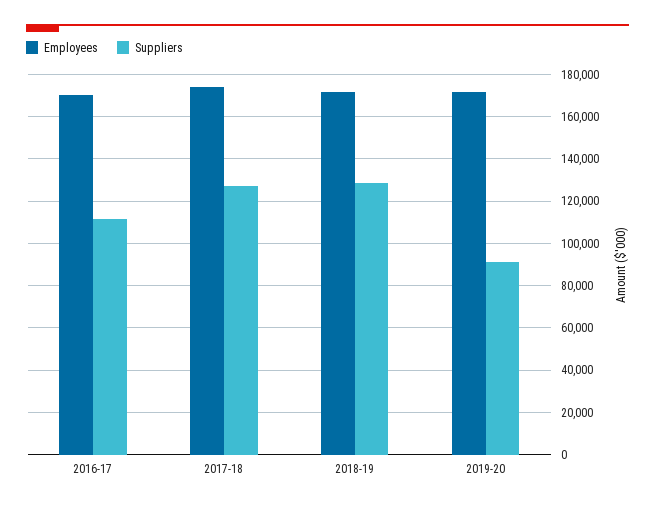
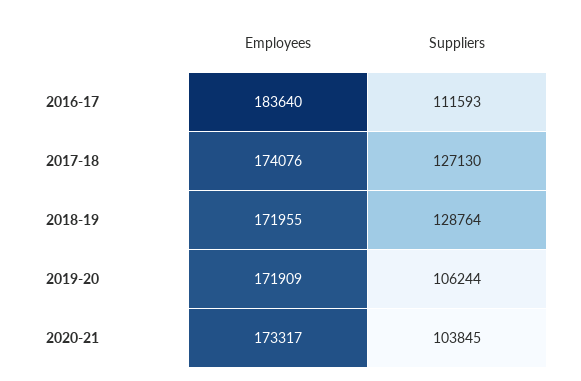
Employees, 2016-17: 170000 -> 183640
Suppliers, 2019-20: 90000 -> 106244
Employees, 2020-21: none -> 173317
Suppliers, 2020-21: none -> 103845

